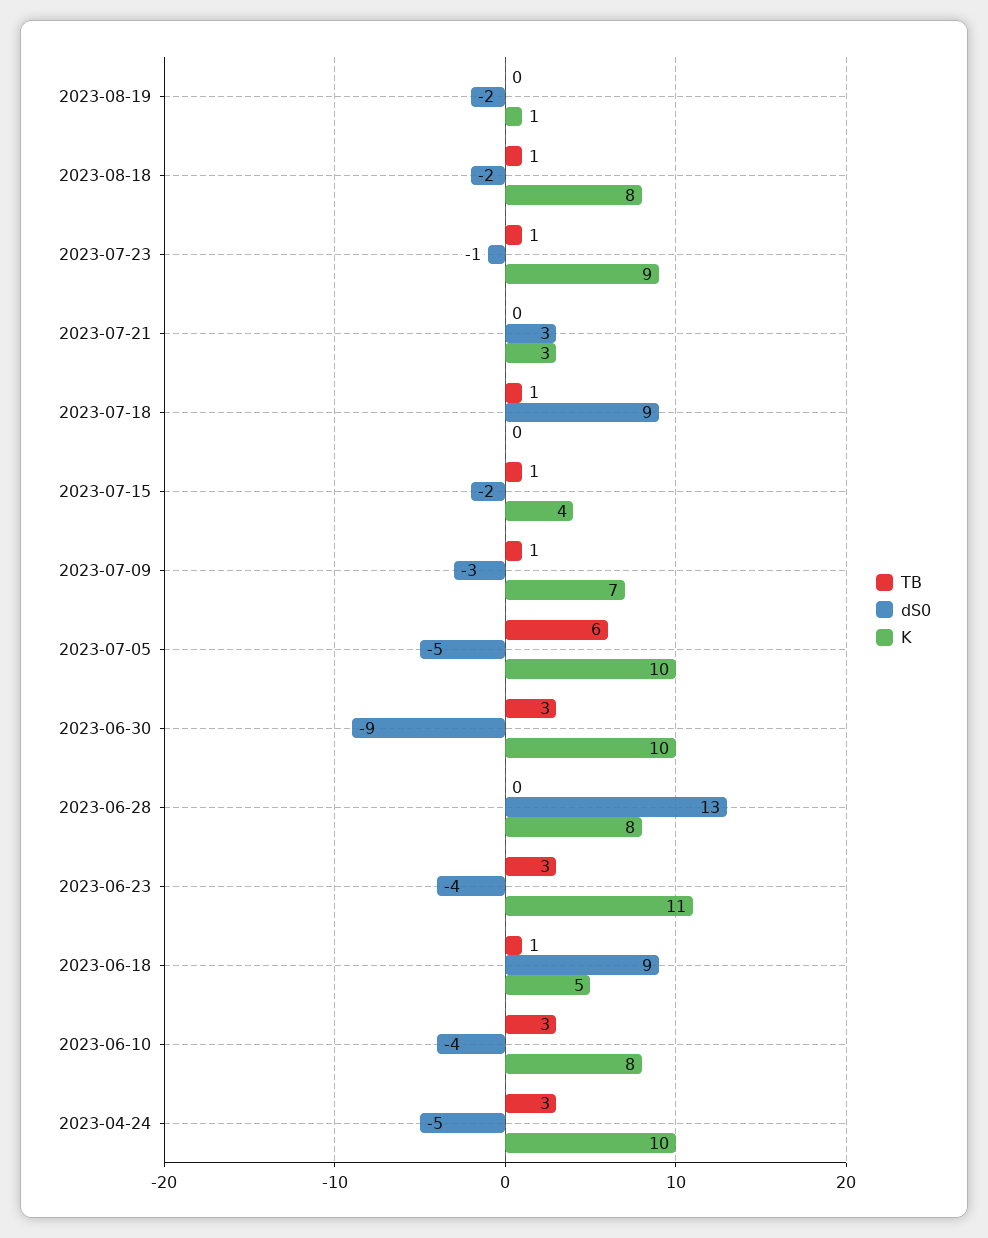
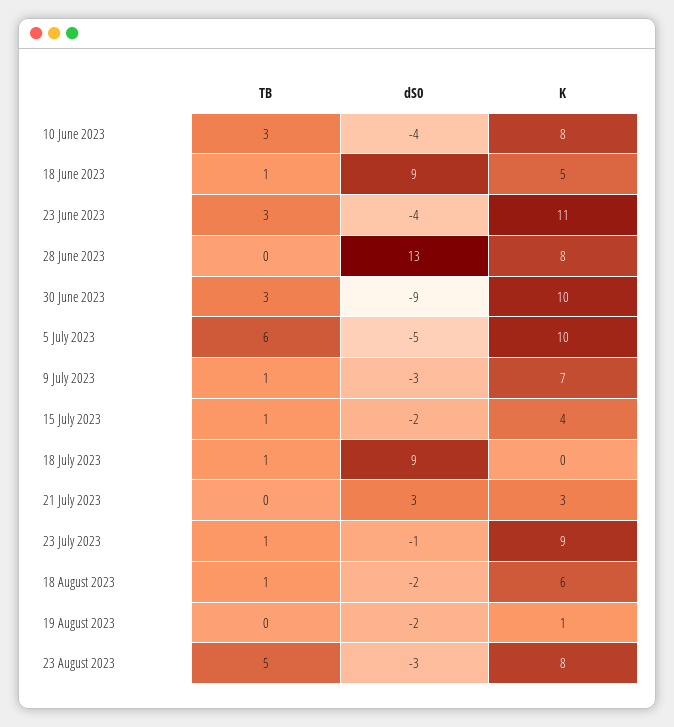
K, 2023-08-18: 8 -> 6
TB, 2023-04-24: 3 -> none
dS0, 2023-04-24: -5 -> none
K, 2023-04-24: 10 -> none
TB, 23 August 2023: none -> 5
dS0, 23 August 2023: none -> -3
K, 23 August 2023: none -> 8

